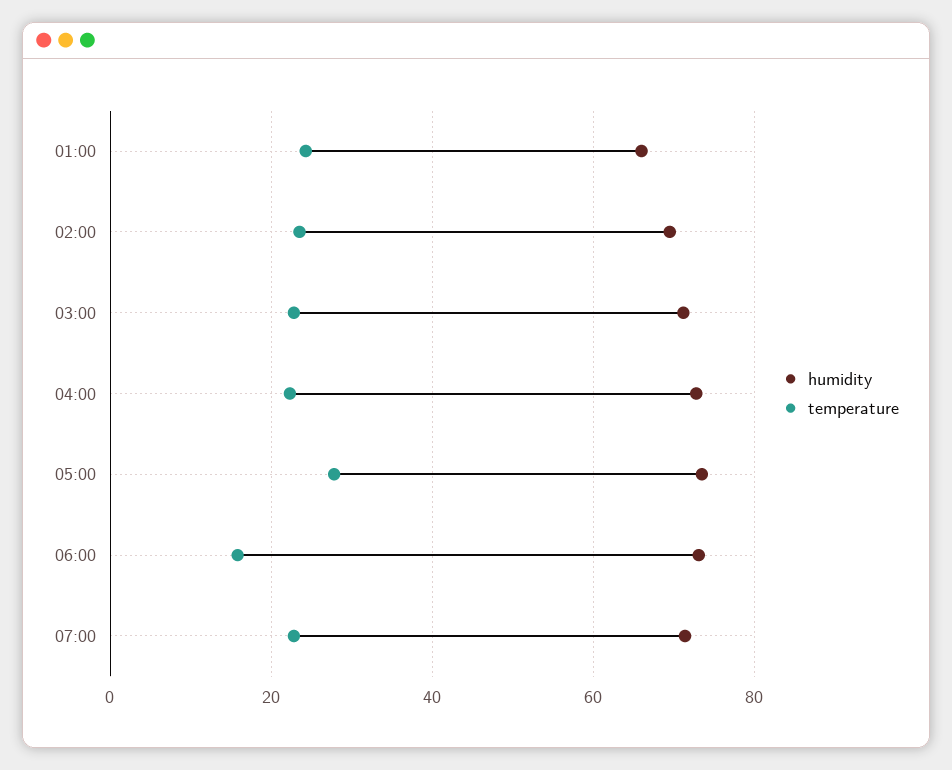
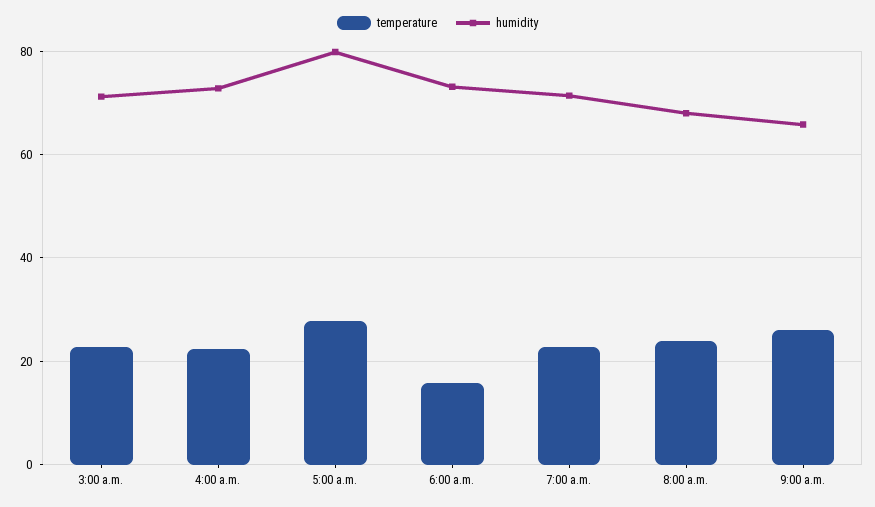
humidity, 01:00: 66 -> none
temperature, 01:00: 24 -> none
humidity, 02:00: 70 -> none
temperature, 02:00: 24 -> none
humidity, 05:00: 74 -> 80
temperature, 8:00 a.m.: none -> 24
humidity, 8:00 a.m.: none -> 68
temperature, 9:00 a.m.: none -> 26
humidity, 9:00 a.m.: none -> 66

